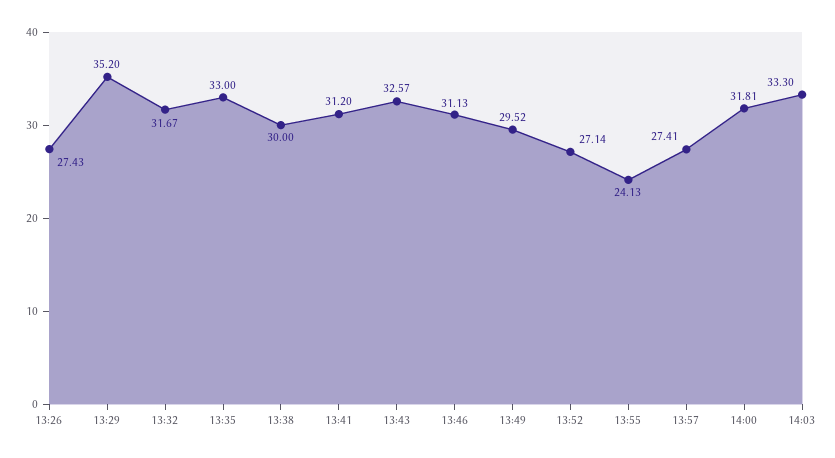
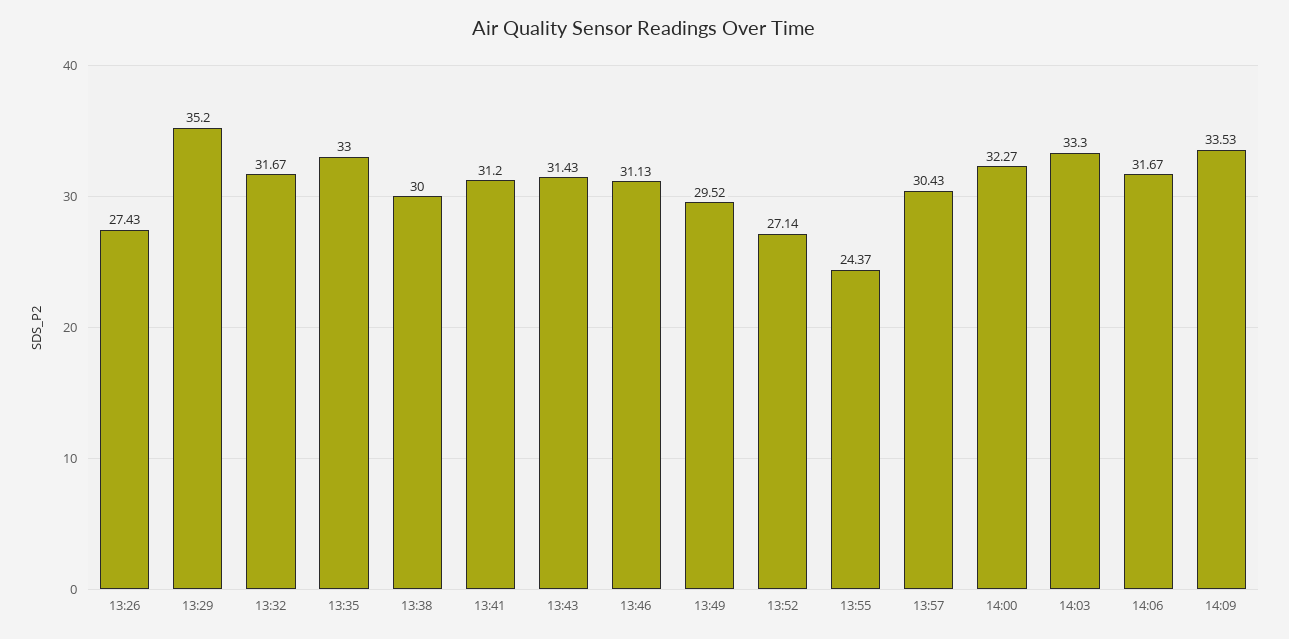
13:43: 32.57 -> 31.43
13:55: 24.13 -> 24.37
13:57: 27.41 -> 30.43
14:00: 31.81 -> 32.27
14:06: none -> 31.67
14:09: none -> 33.53

